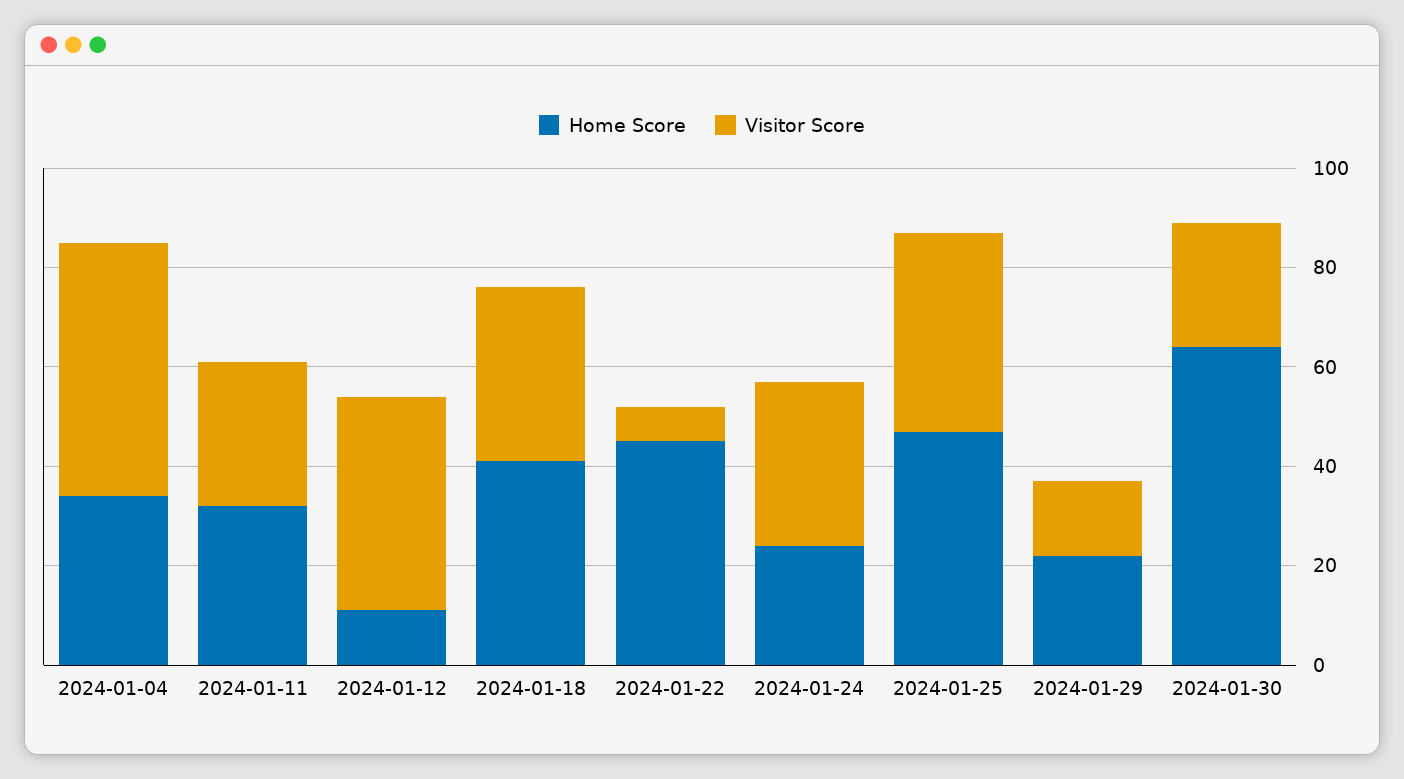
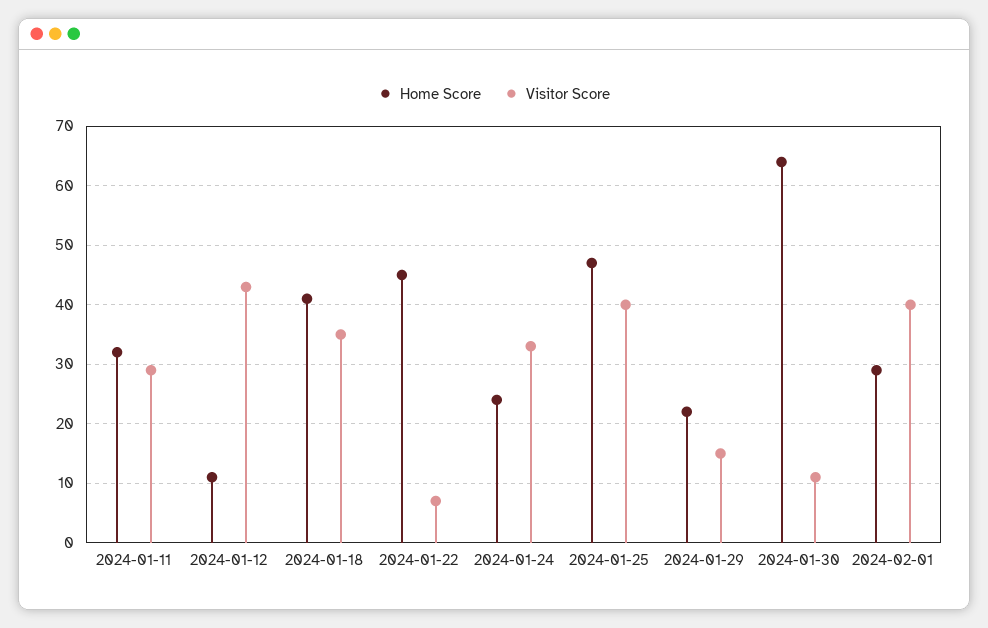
Home Score, 2024-01-04: 35 -> none
Visitor Score, 2024-01-04: 50 -> none
Visitor Score, 2024-01-30: 25 -> 10
Home Score, 2024-02-01: none -> 30
Visitor Score, 2024-02-01: none -> 40

